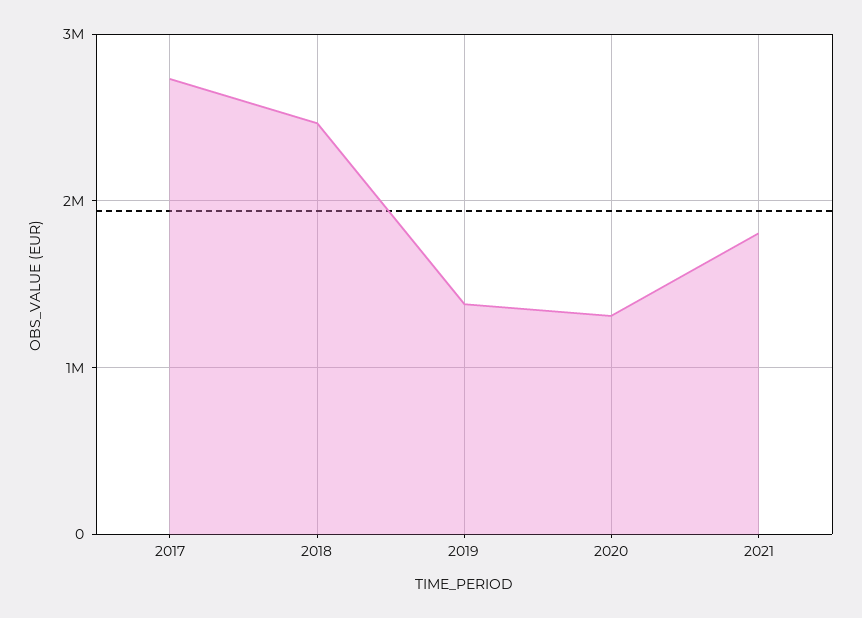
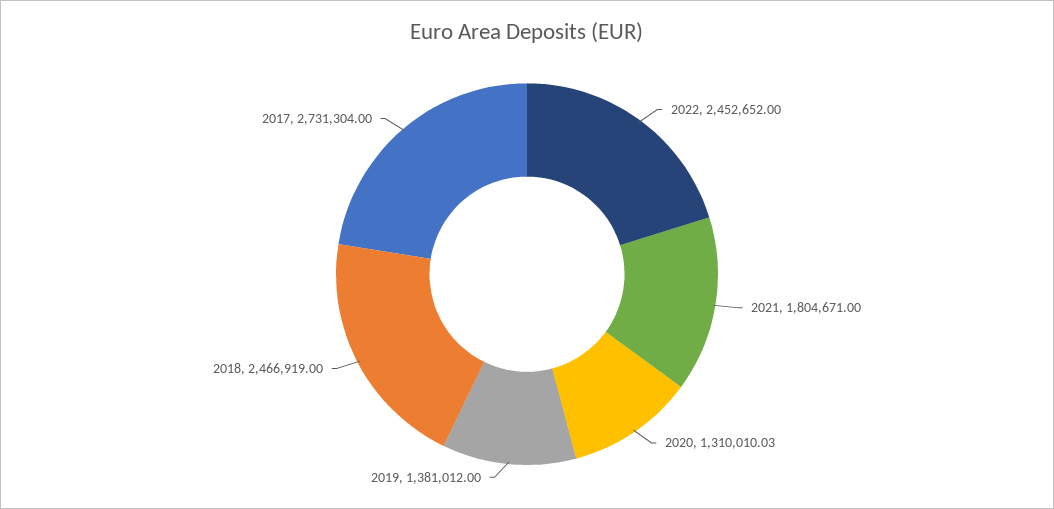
2022: none -> 2452652

